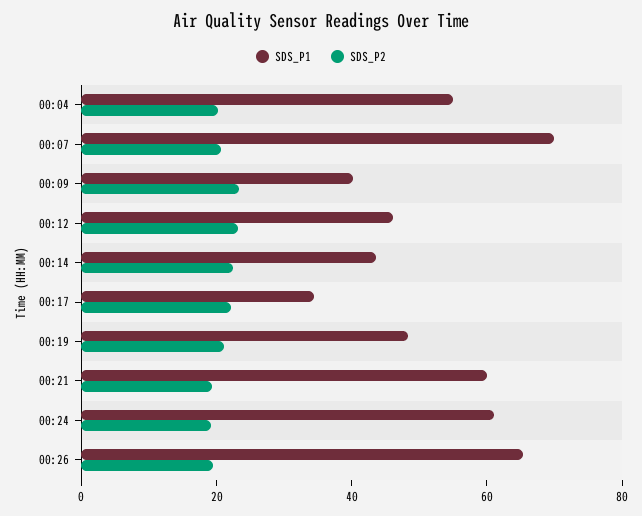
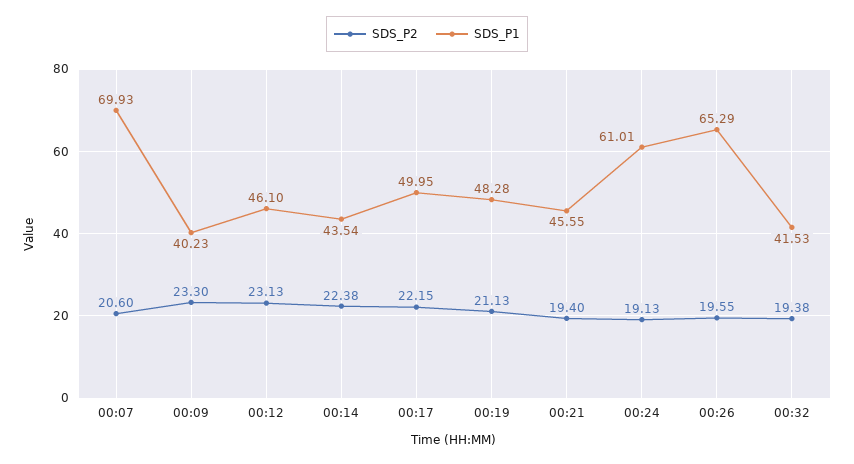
SDS_P1, 00:04: 55 -> none
SDS_P2, 00:04: 20 -> none
SDS_P1, 00:17: 35 -> 49.95
SDS_P1, 00:21: 60 -> 45.55
SDS_P2, 00:32: none -> 19.38
SDS_P1, 00:32: none -> 41.53

